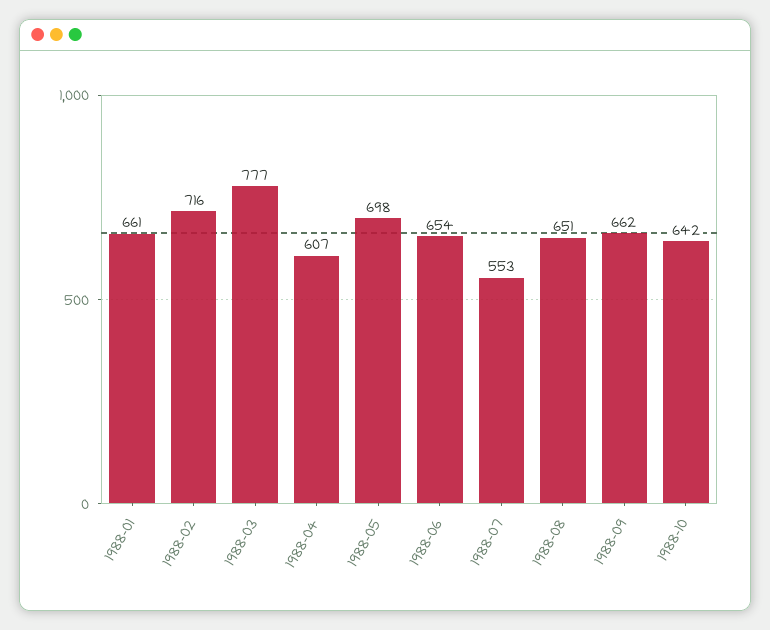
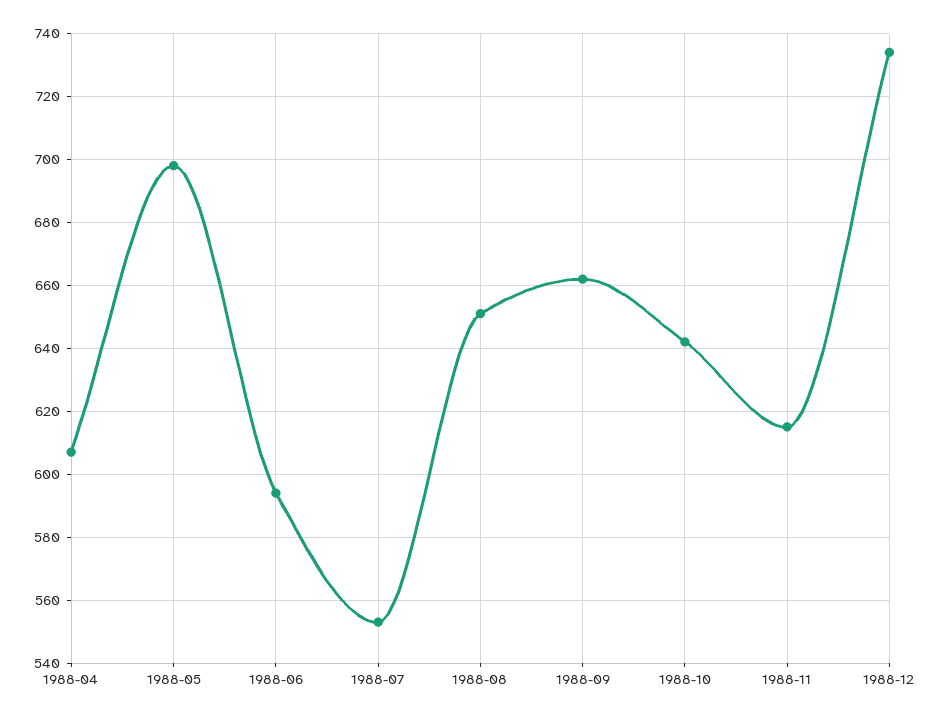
1988-01: 661 -> none
1988-02: 716 -> none
1988-03: 777 -> none
1988-06: 654 -> 595
1988-11: none -> 615
1988-12: none -> 735

